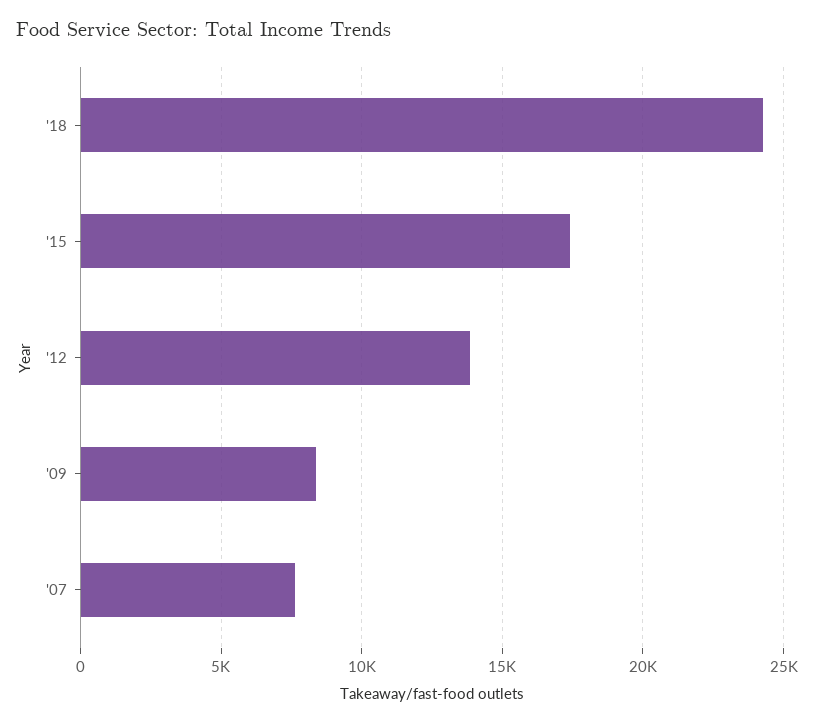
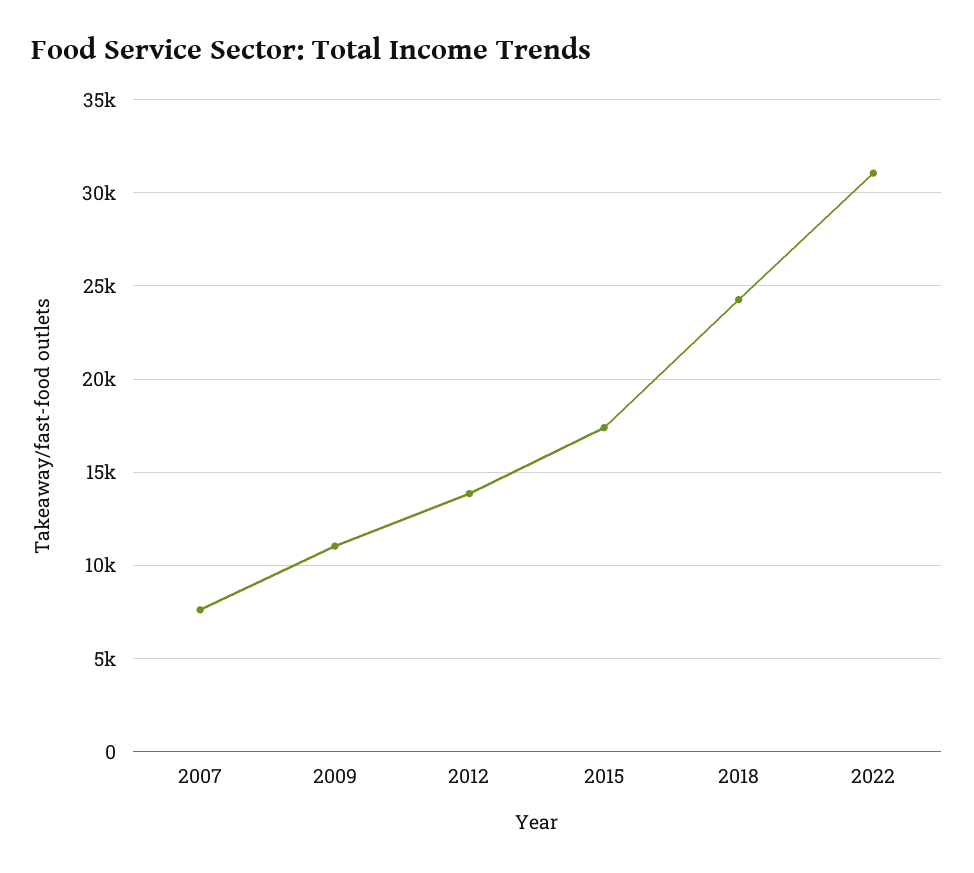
'09: 8500 -> 11000
2022: none -> 31000

